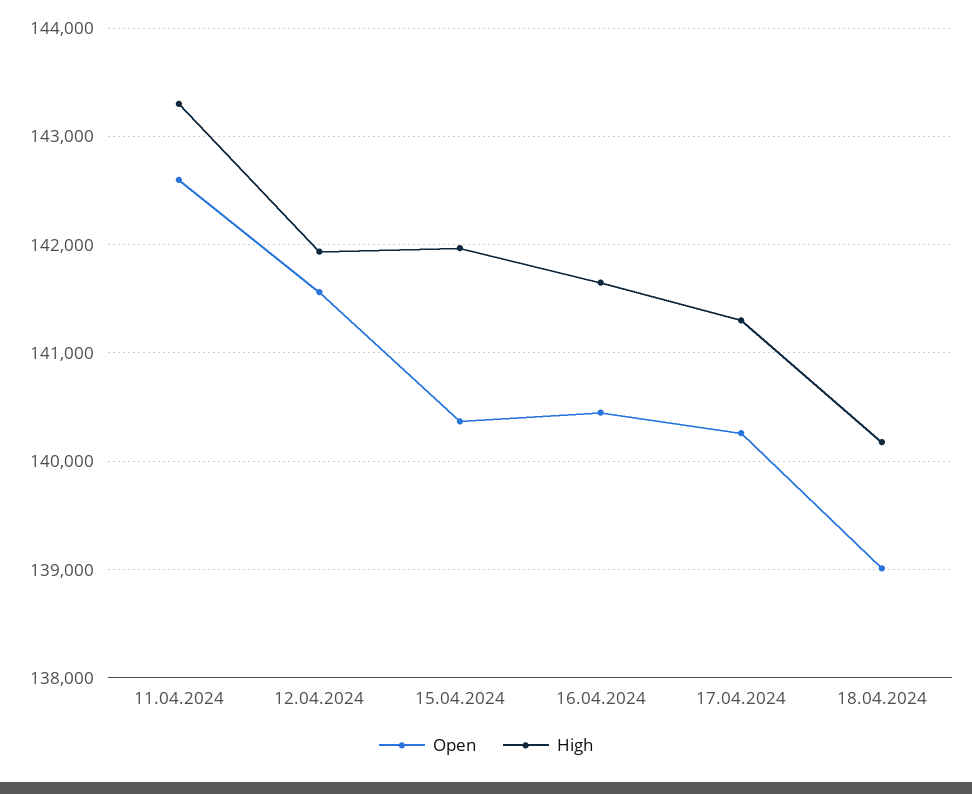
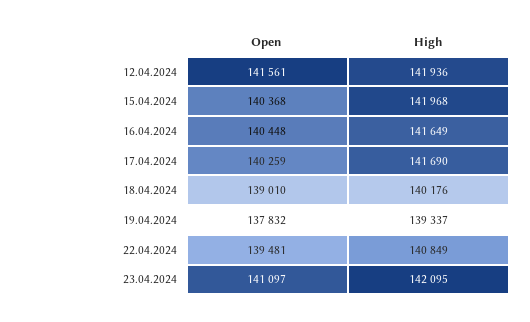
Open, 11.04.2024: 142600 -> none
High, 11.04.2024: 143300 -> none
High, 17.04.2024: 141300 -> 141690
Open, 19.04.2024: none -> 137832
High, 19.04.2024: none -> 139337
Open, 22.04.2024: none -> 139481
High, 22.04.2024: none -> 140849
Open, 23.04.2024: none -> 141097
High, 23.04.2024: none -> 142095

